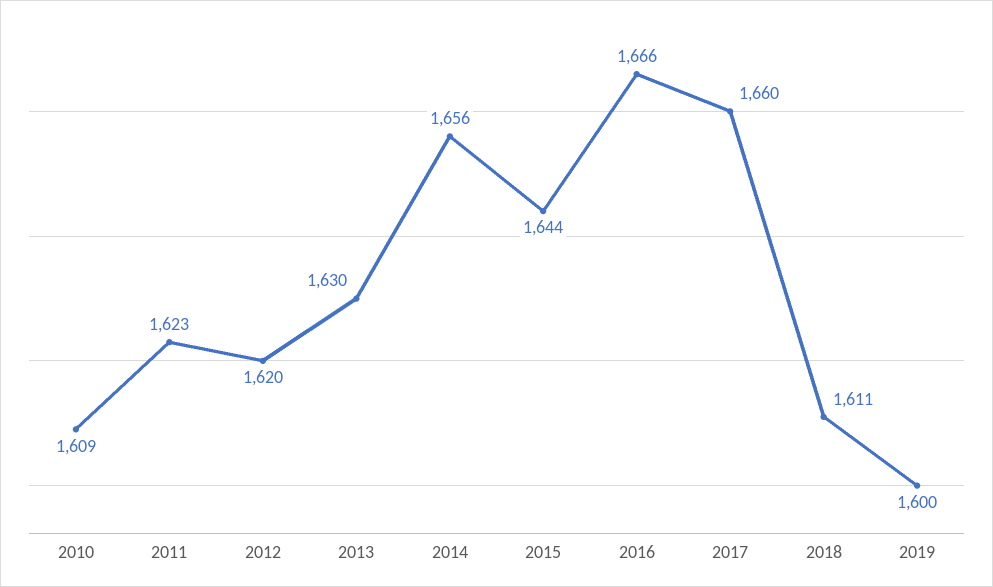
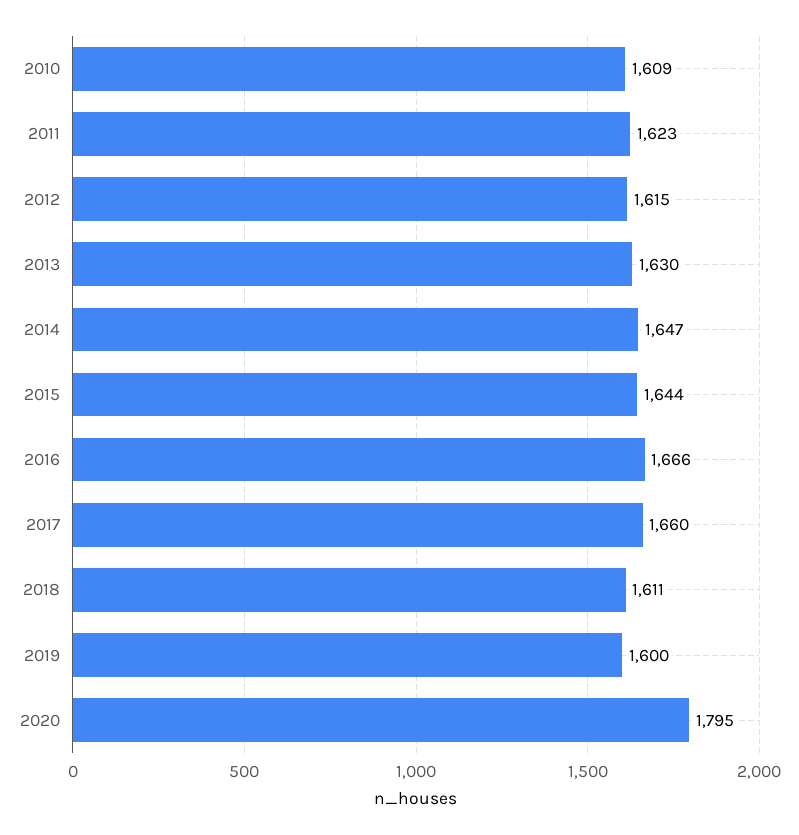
2012: 1620 -> 1615
2014: 1656 -> 1647
2020: none -> 1795

